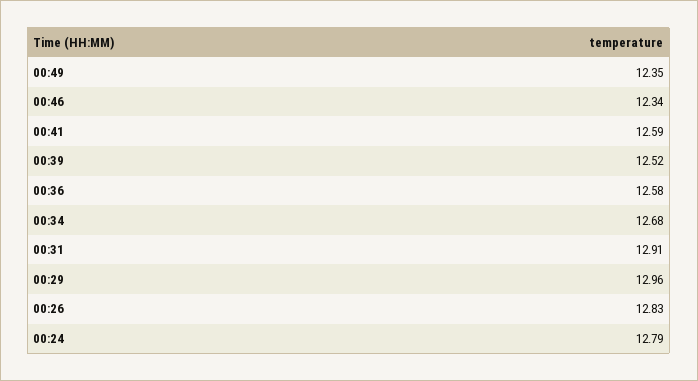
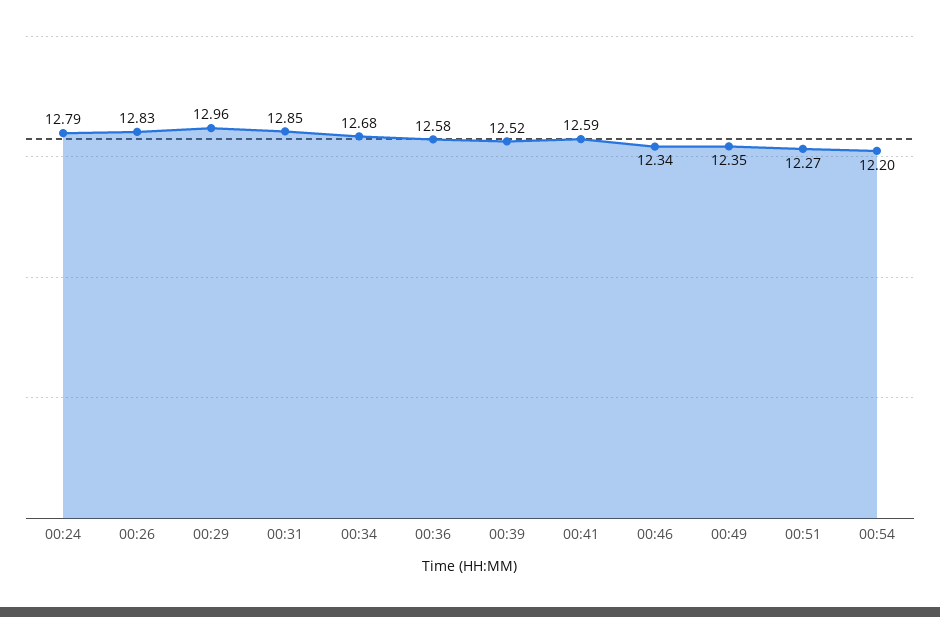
00:31: 12.91 -> 12.85
00:51: none -> 12.27
00:54: none -> 12.2

